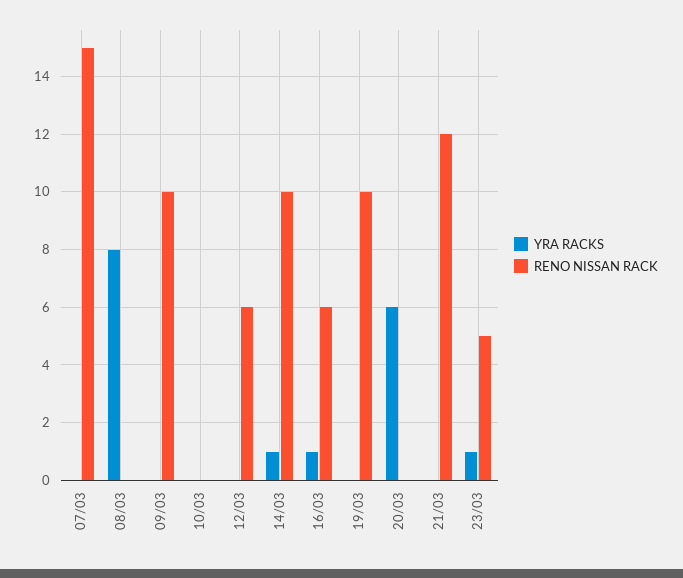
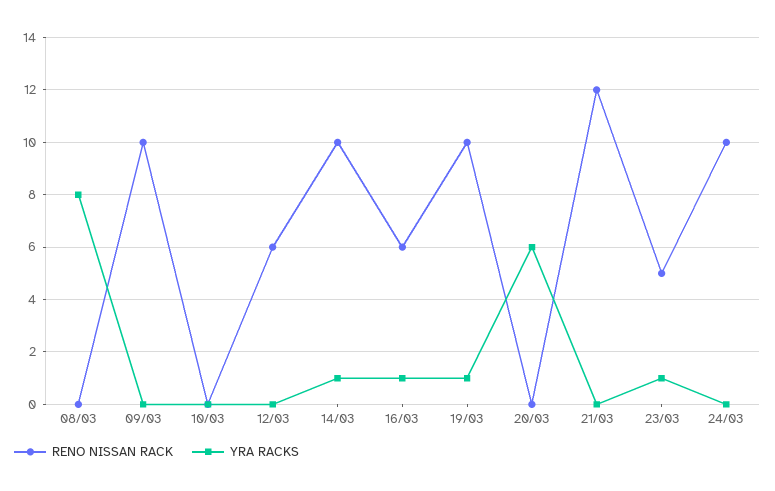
YRA RACKS, 07/03: 0 -> none
RENO NISSAN RACK, 07/03: 15 -> none
YRA RACKS, 19/03: 0 -> 1
RENO NISSAN RACK, 24/03: none -> 10
YRA RACKS, 24/03: none -> 0

